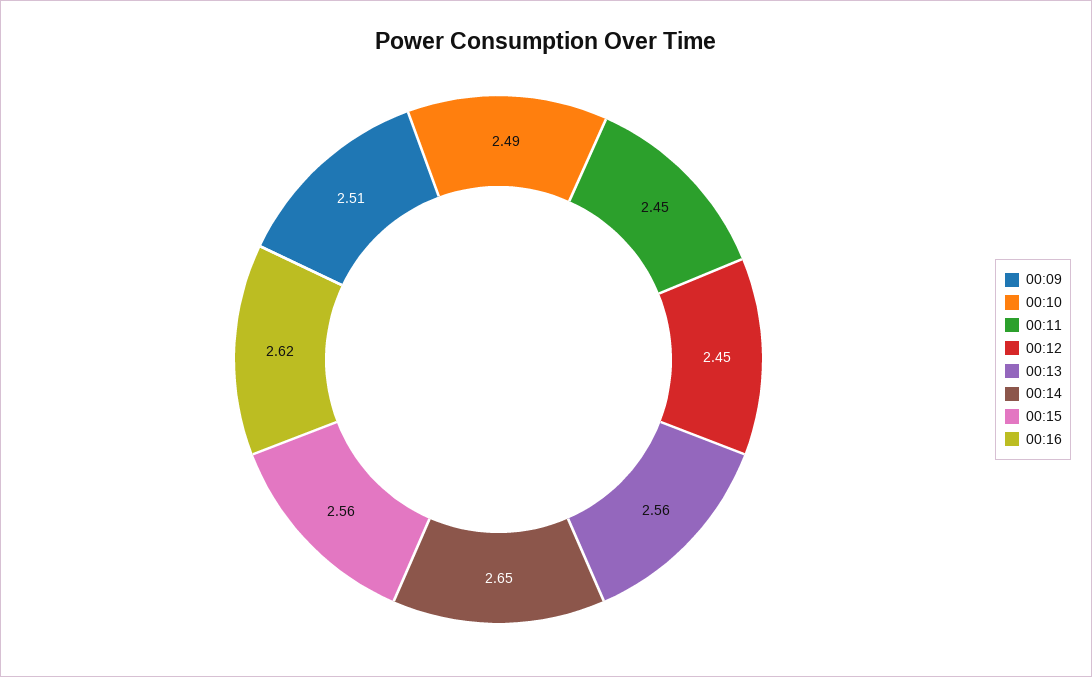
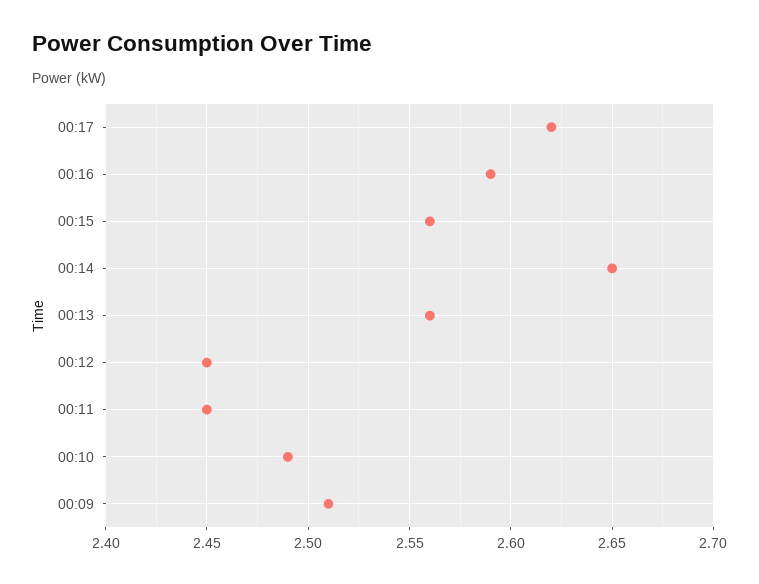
00:16: 2.62 -> 2.59
00:17: none -> 2.62

